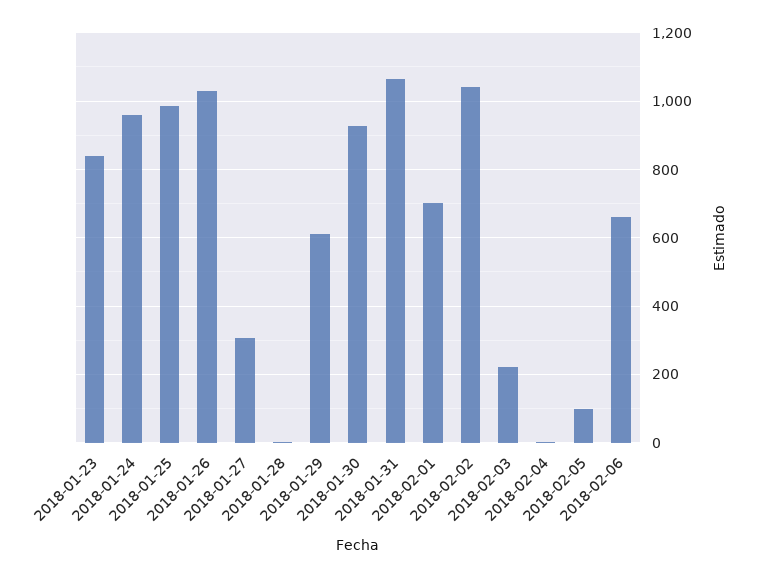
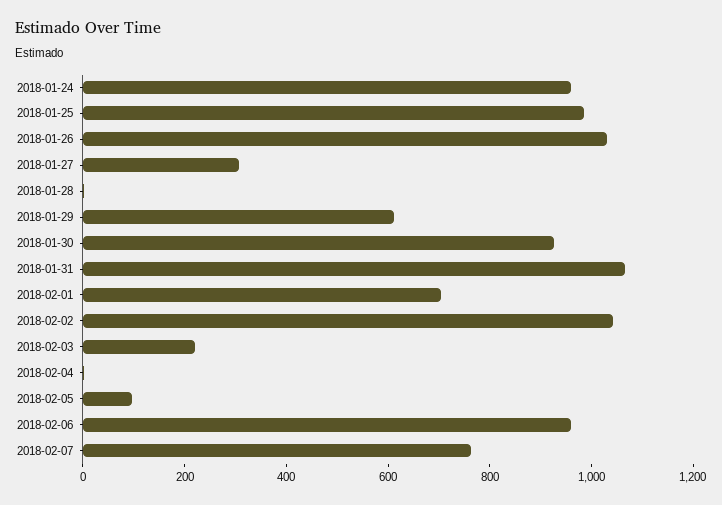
2018-01-23: 840 -> none
2018-02-06: 660 -> 950
2018-02-07: none -> 750

